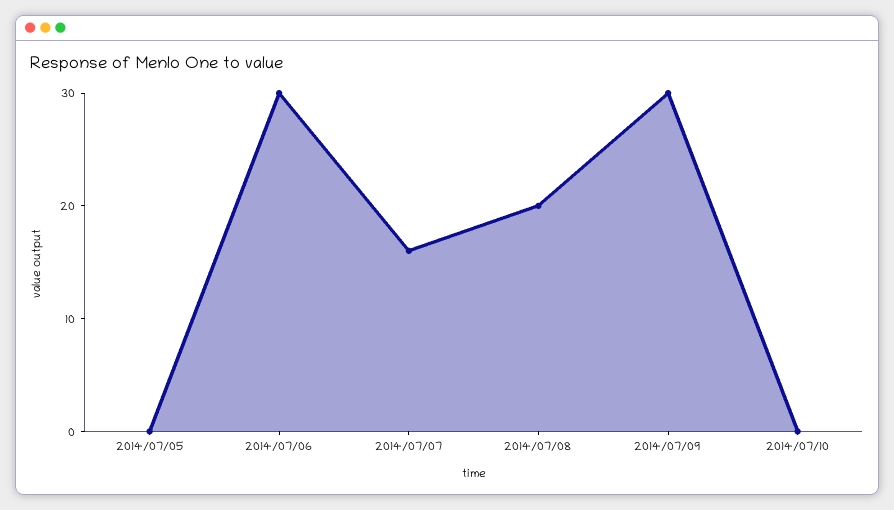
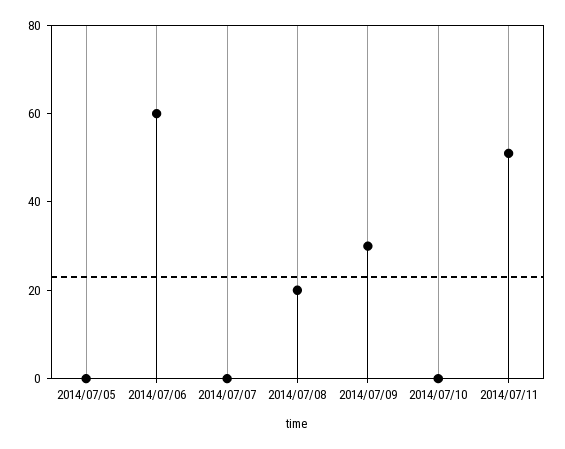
2014/07/06: 30 -> 60
2014/07/07: 16 -> 0
2014/07/11: none -> 50

